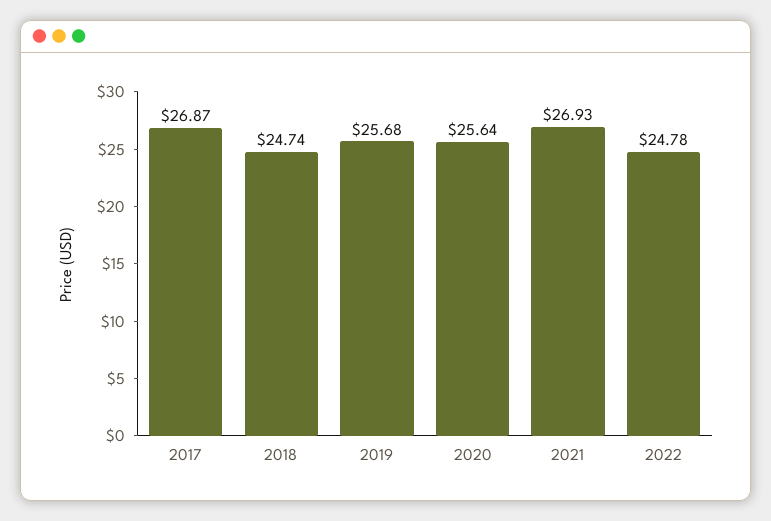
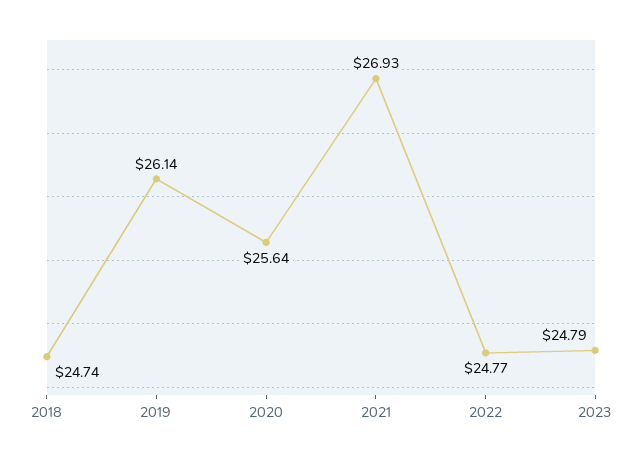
2017: 26.87 -> none
2019: 25.68 -> 26.14
2022: 24.78 -> 24.77
2023: none -> 24.79

